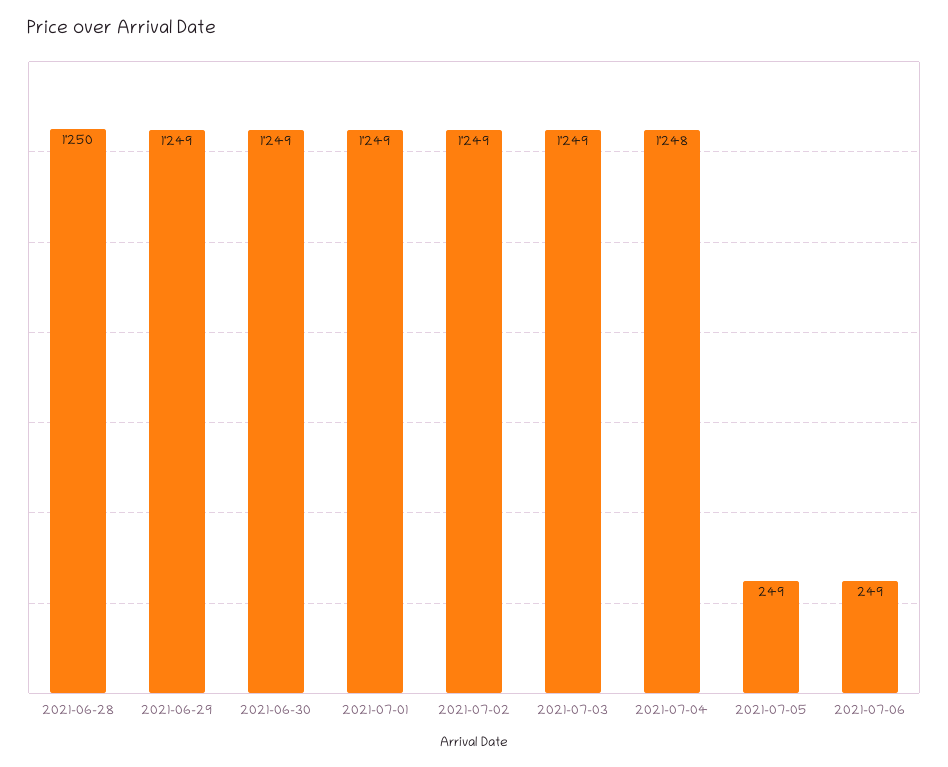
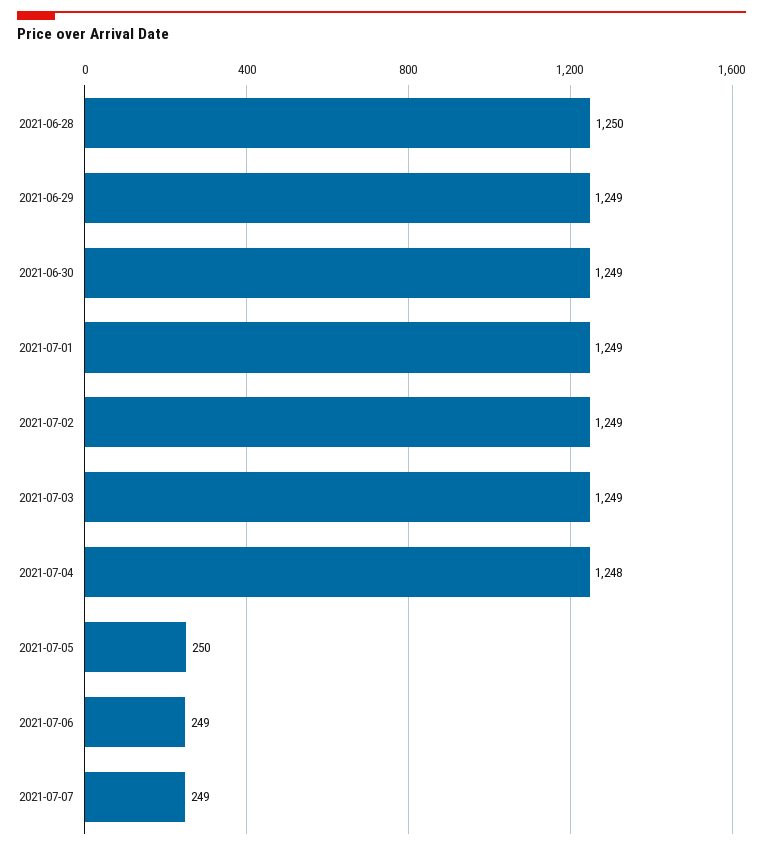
2021-07-05: 249 -> 250
2021-07-07: none -> 249

